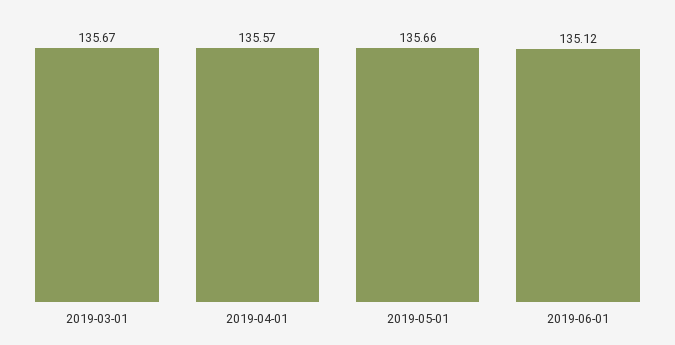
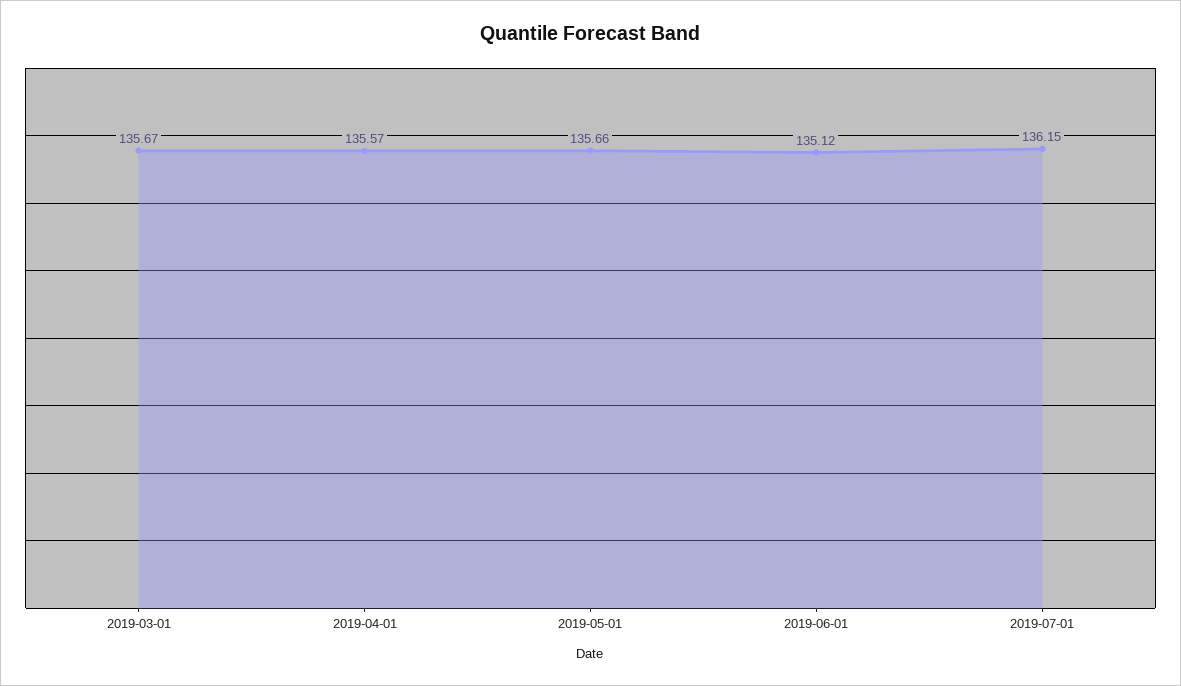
2019-07-01: none -> 136.15

